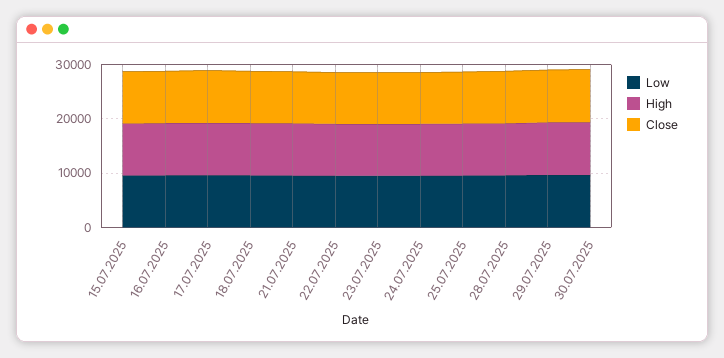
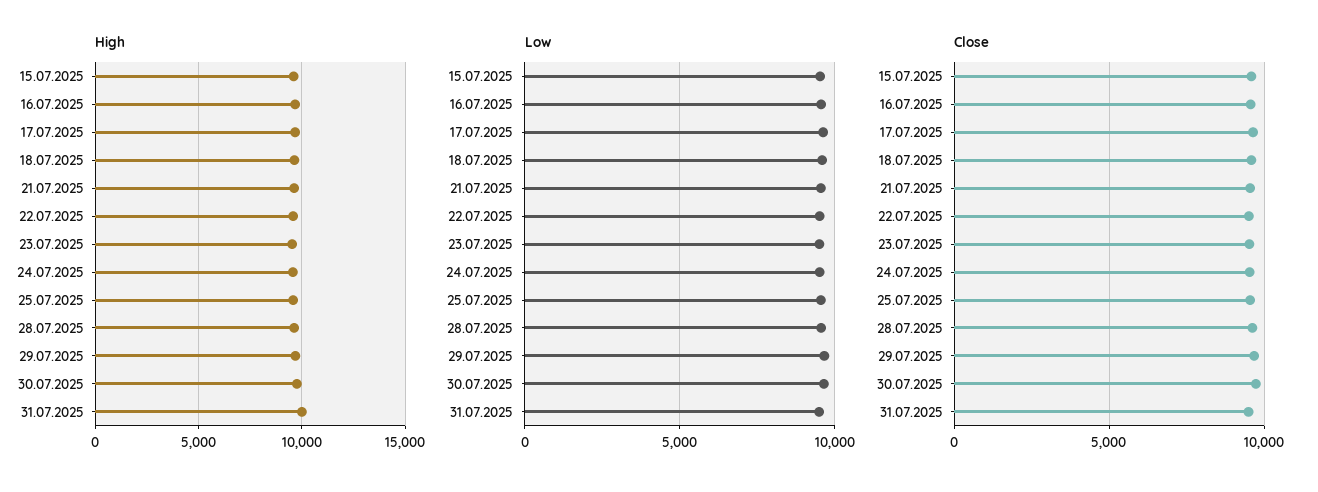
High, 31.07.2025: none -> 10000
Low, 31.07.2025: none -> 9500
Close, 31.07.2025: none -> 9500

